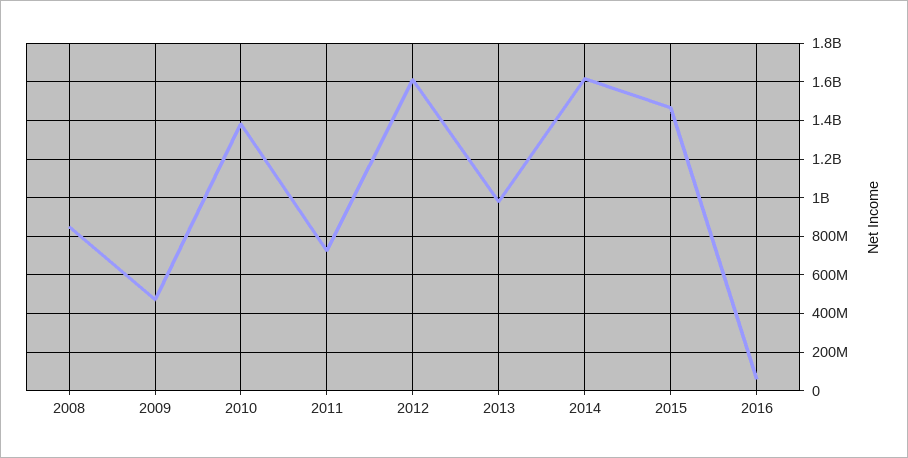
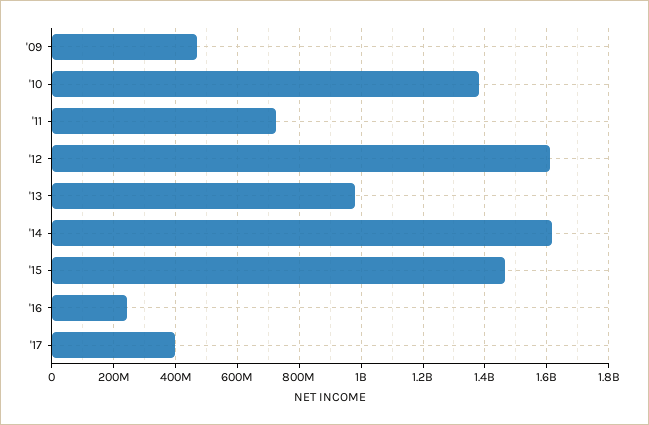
2008: 850000000 -> none
2016: 50000000 -> 240000000
'17: none -> 400000000

